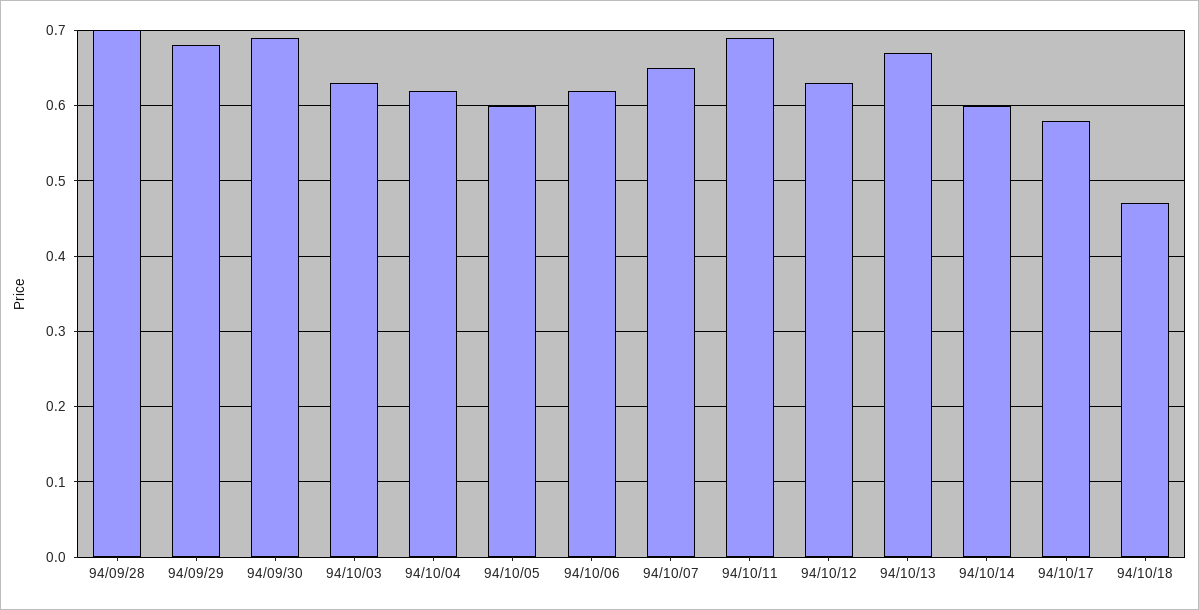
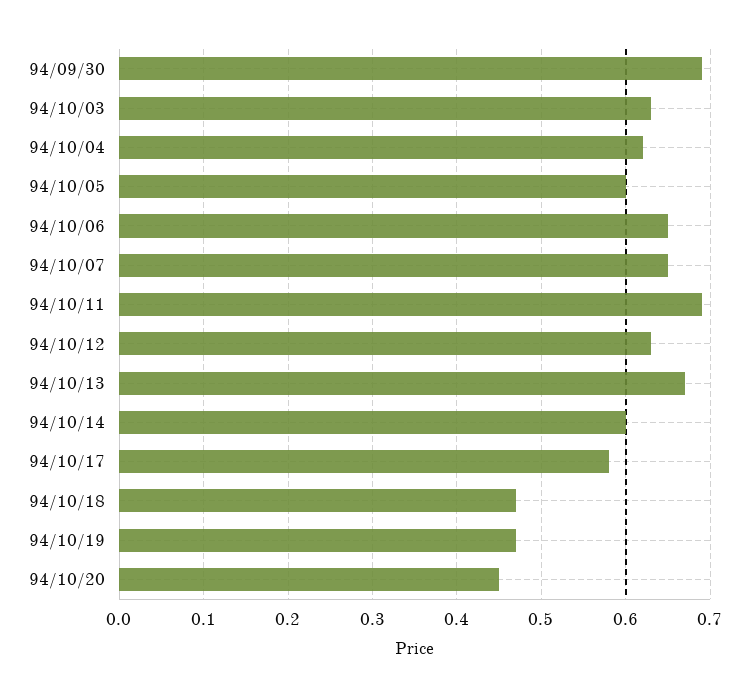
94/09/28: 0.7 -> none
94/09/29: 0.68 -> none
94/10/06: 0.62 -> 0.65
94/10/19: none -> 0.47
94/10/20: none -> 0.45

